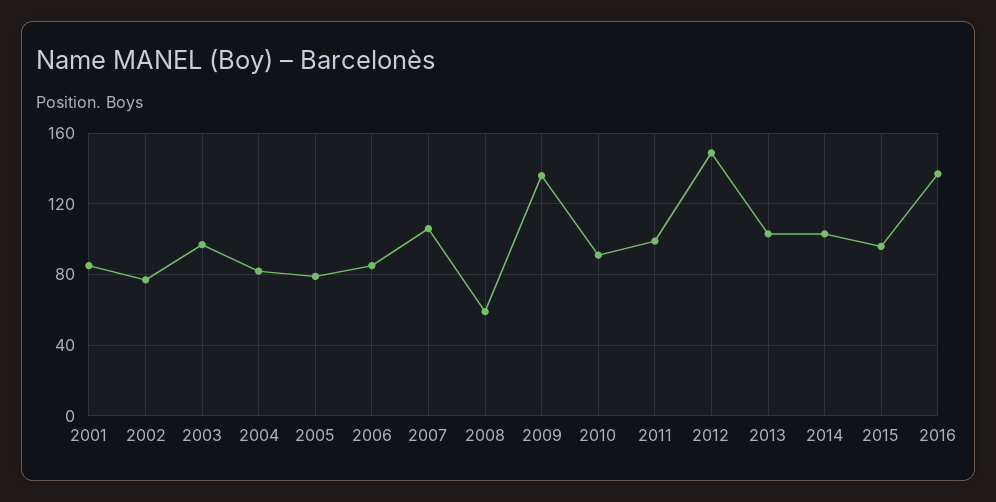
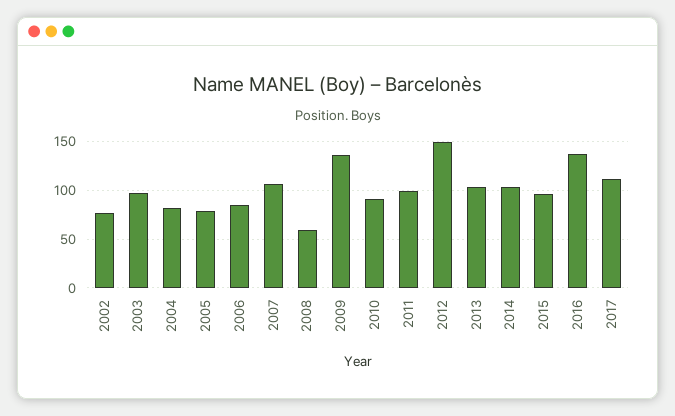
2001: 85 -> none
2017: none -> 110

